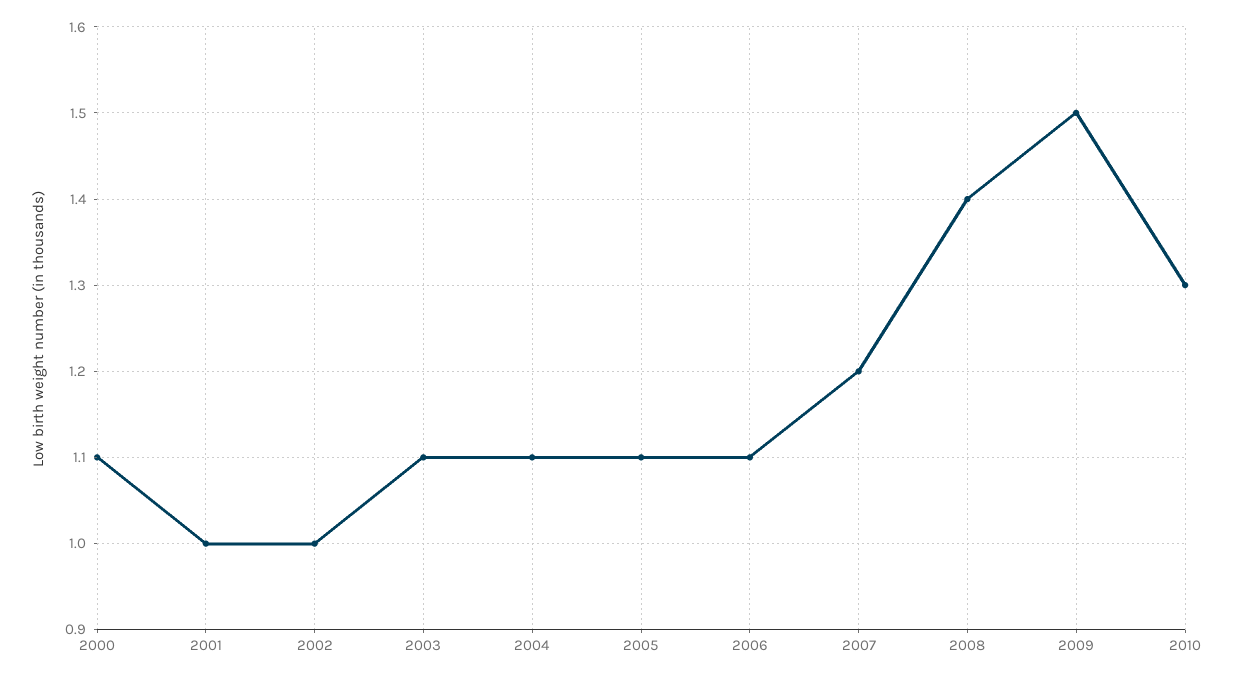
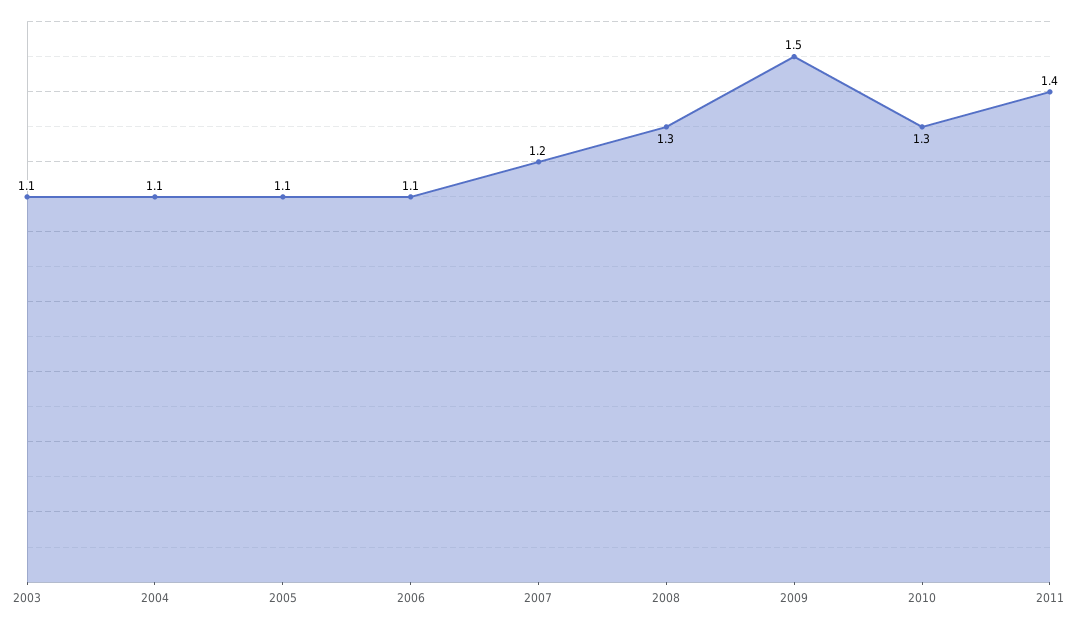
2000: 1.1 -> none
2001: 1 -> none
2002: 1 -> none
2008: 1.4 -> 1.3
2011: none -> 1.4

